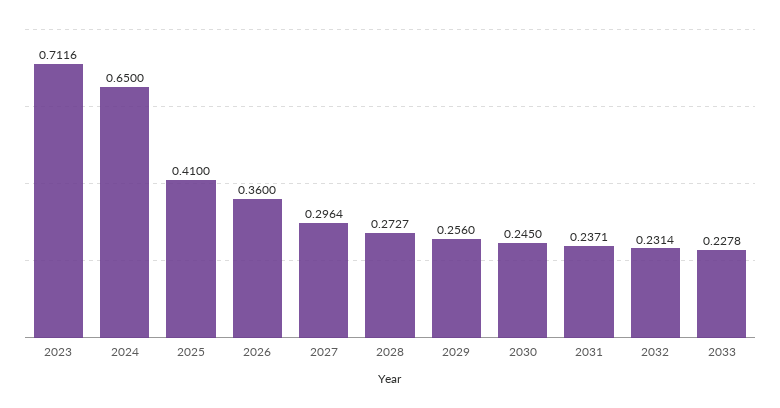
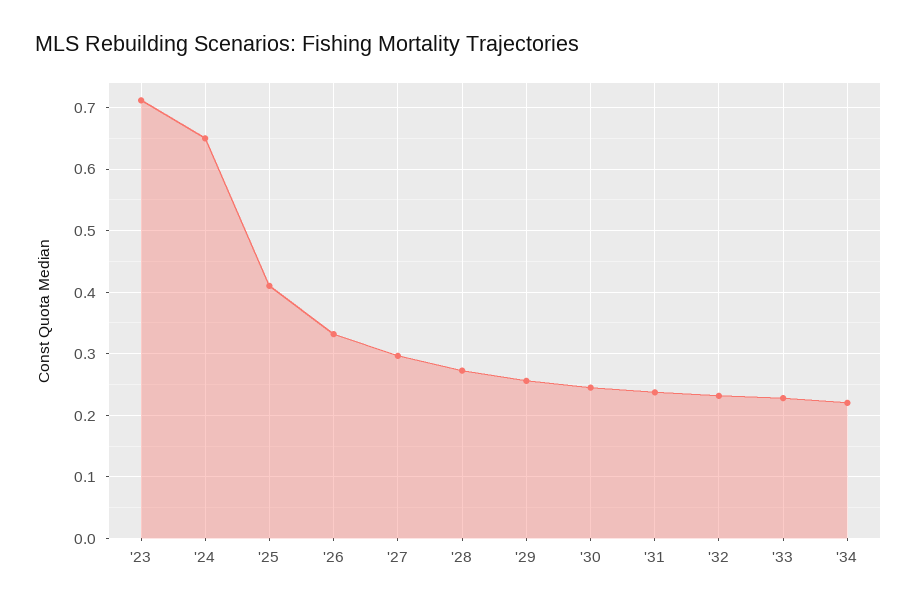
2026: 0.36 -> 0.33
'34: none -> 0.22

